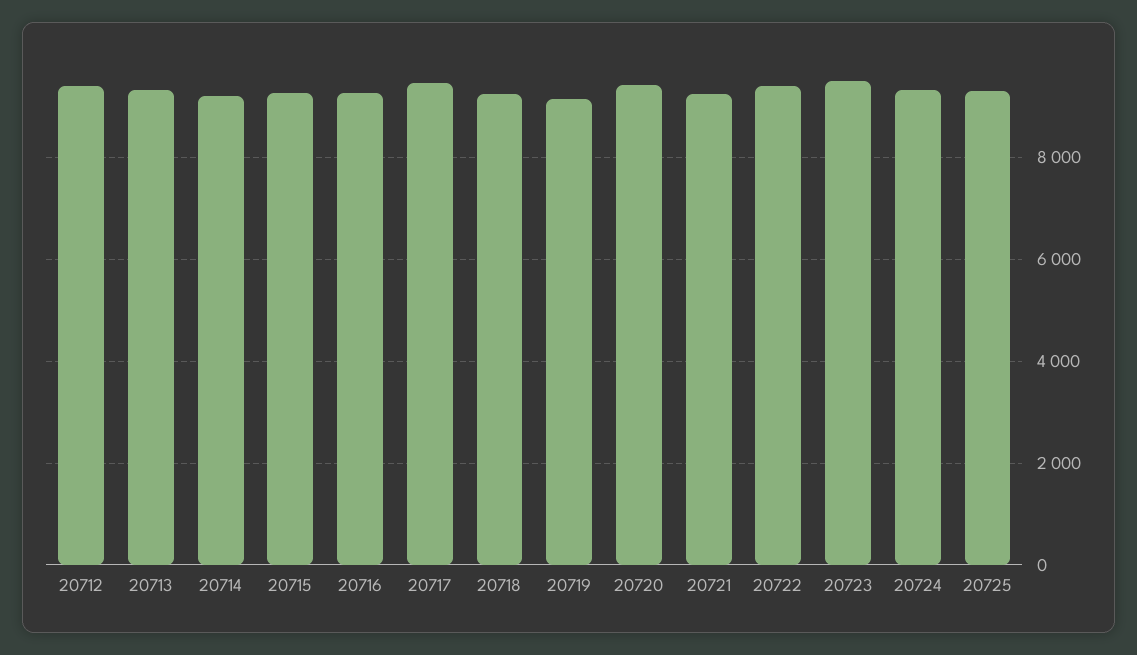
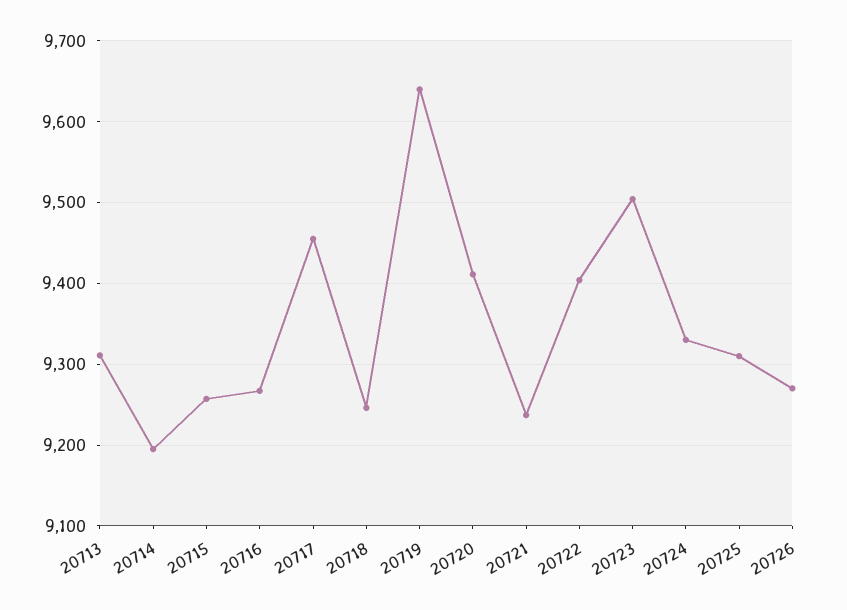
20712: 9400 -> none
20719: 9200 -> 9640
20726: none -> 9270

